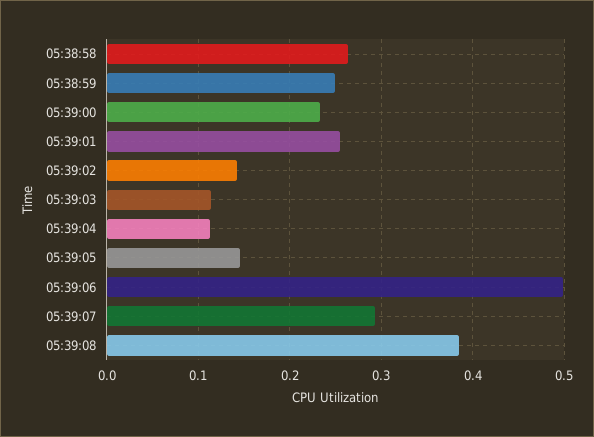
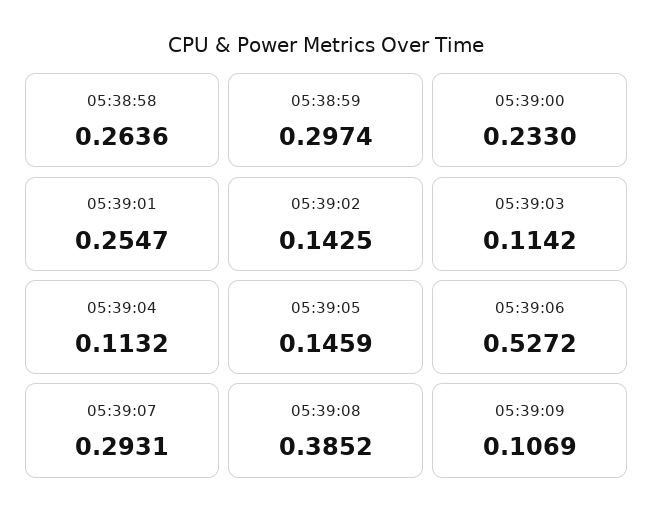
05:38:59: 0.25 -> 0.2974
05:39:06: 0.5 -> 0.5272
05:39:09: none -> 0.1069

